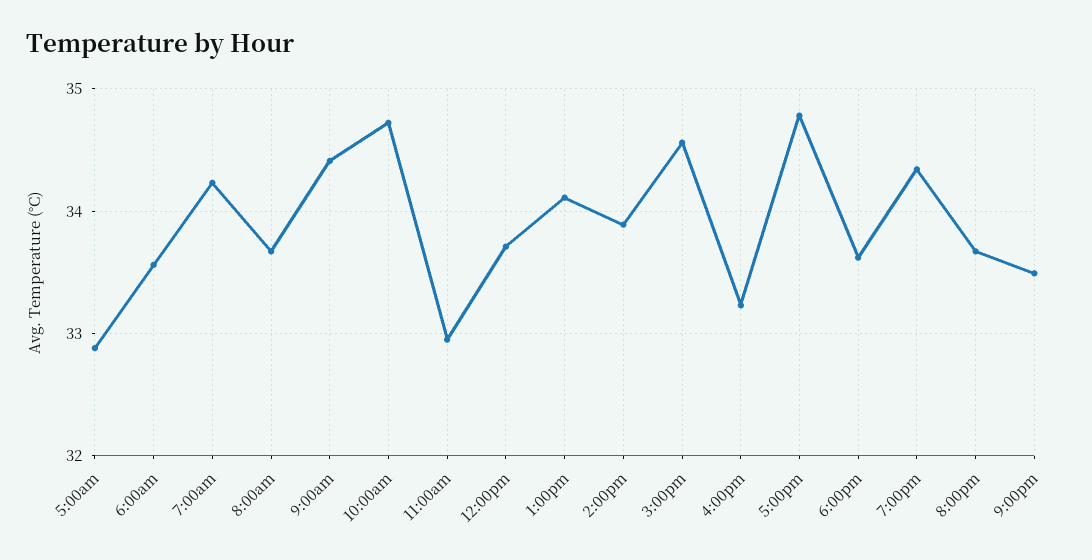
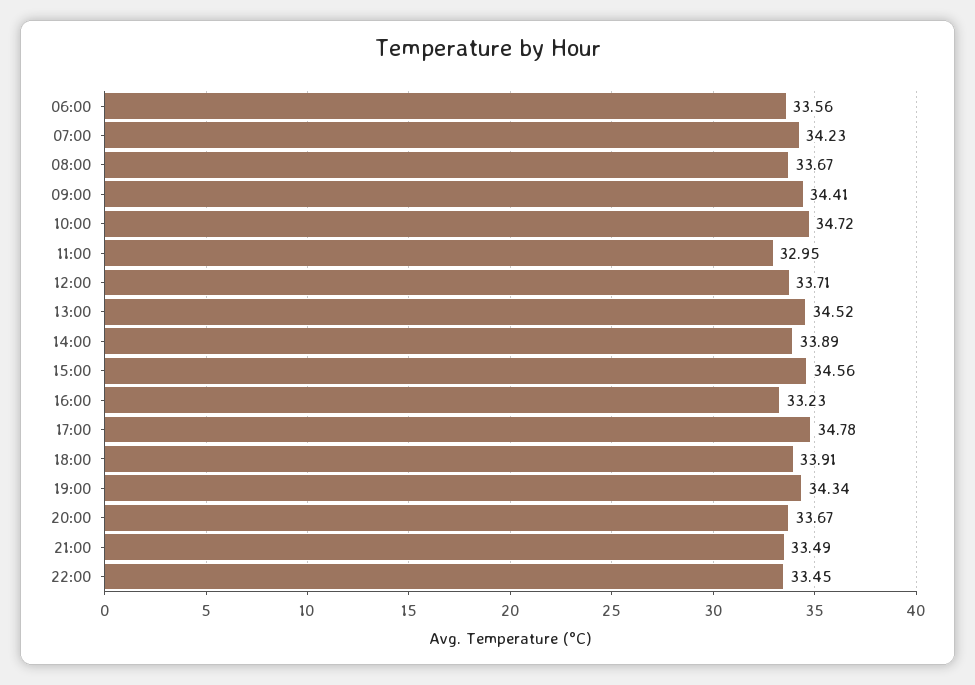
5:00am: 32.9 -> none
1:00pm: 34.1 -> 34.52
6:00pm: 33.6 -> 33.91
22:00: none -> 33.45

